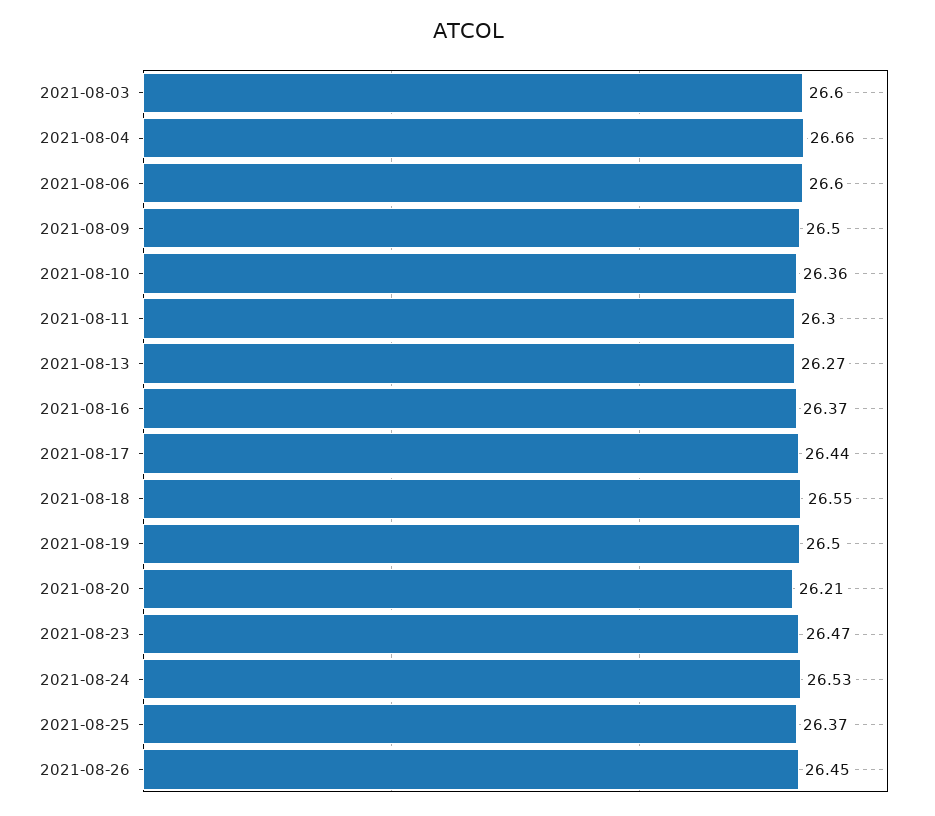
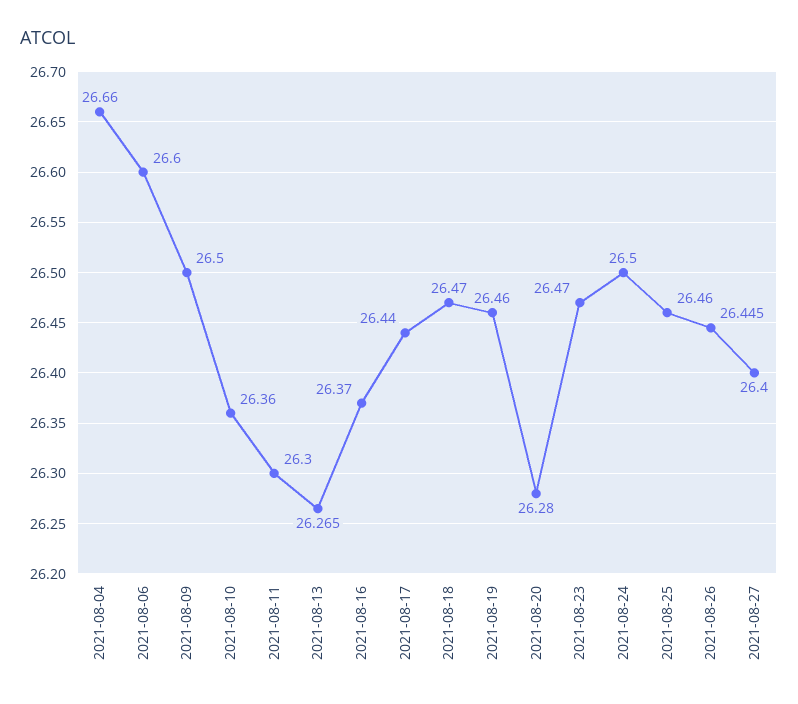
2021-08-03: 26.6 -> none
2021-08-18: 26.55 -> 26.47
2021-08-19: 26.5 -> 26.46
2021-08-20: 26.21 -> 26.28
2021-08-24: 26.53 -> 26.5
2021-08-25: 26.37 -> 26.46
2021-08-27: none -> 26.4

